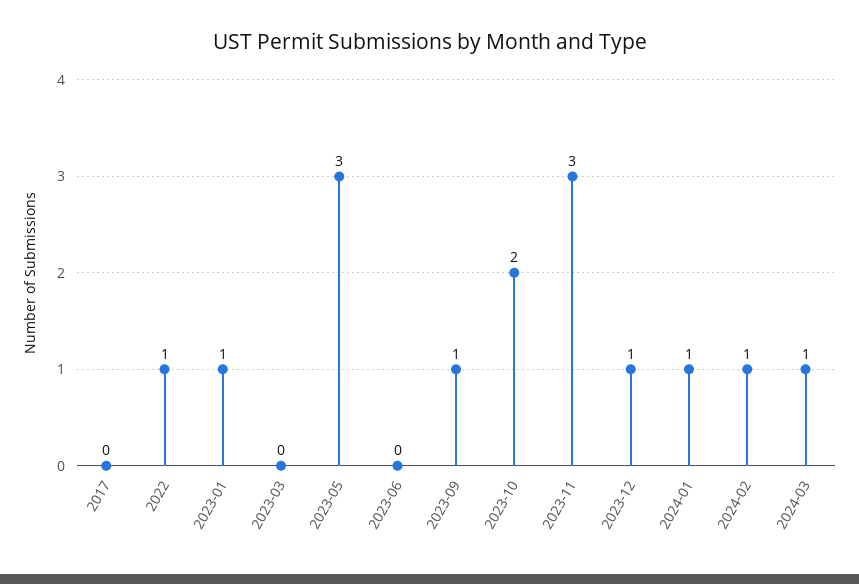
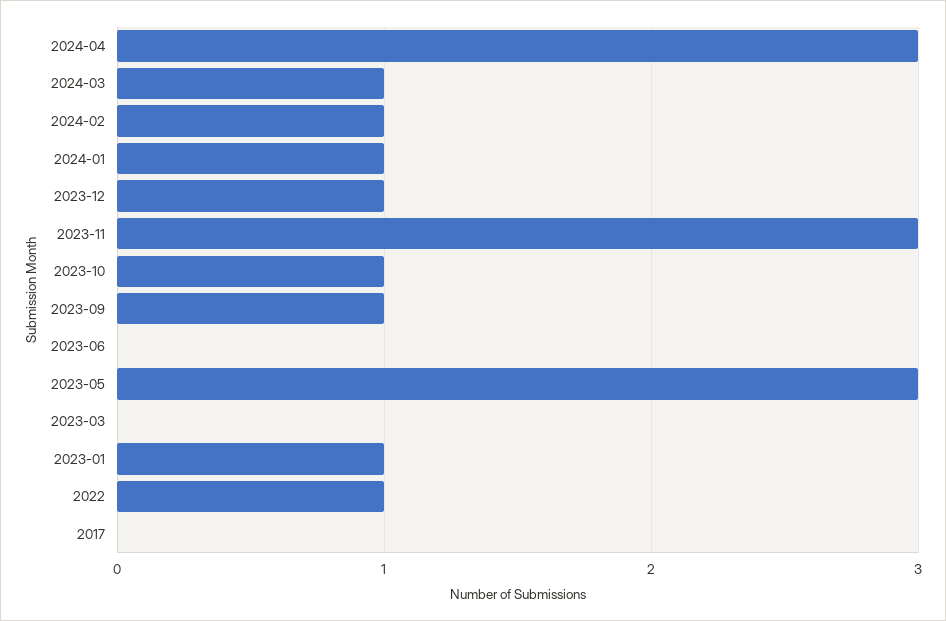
2023-10: 2 -> 1
2024-04: none -> 3

